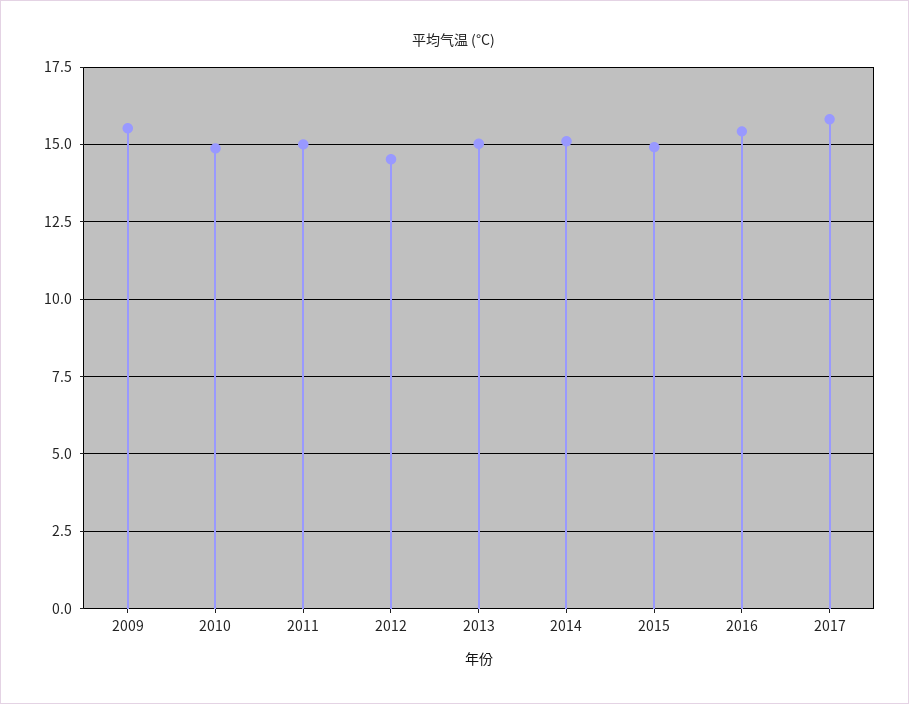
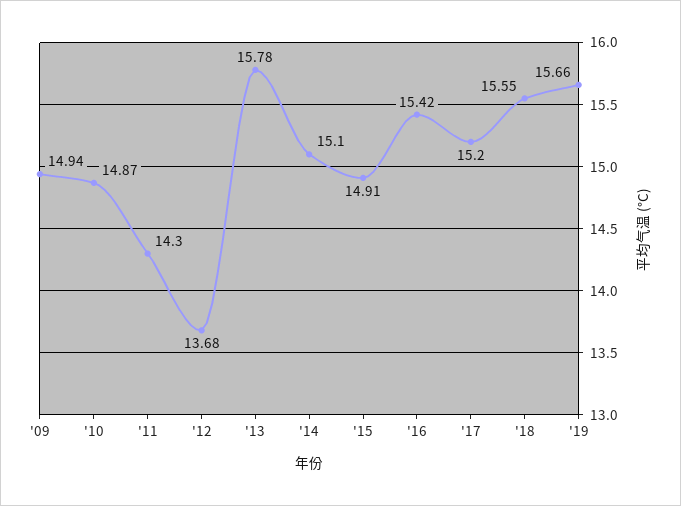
2009: 15.5 -> 14.94
2011: 15 -> 14.3
2012: 14.5 -> 13.68
2013: 15 -> 15.78
2017: 15.75 -> 15.2
'18: none -> 15.55
'19: none -> 15.66

